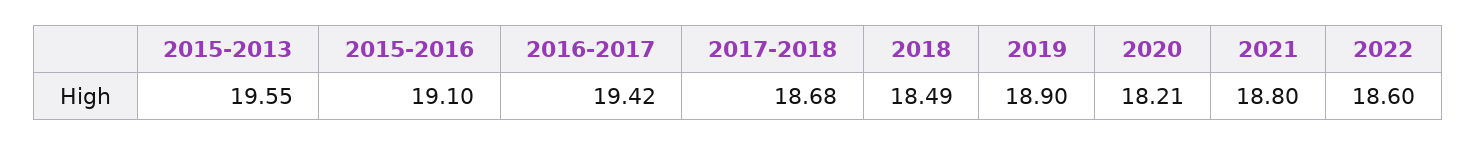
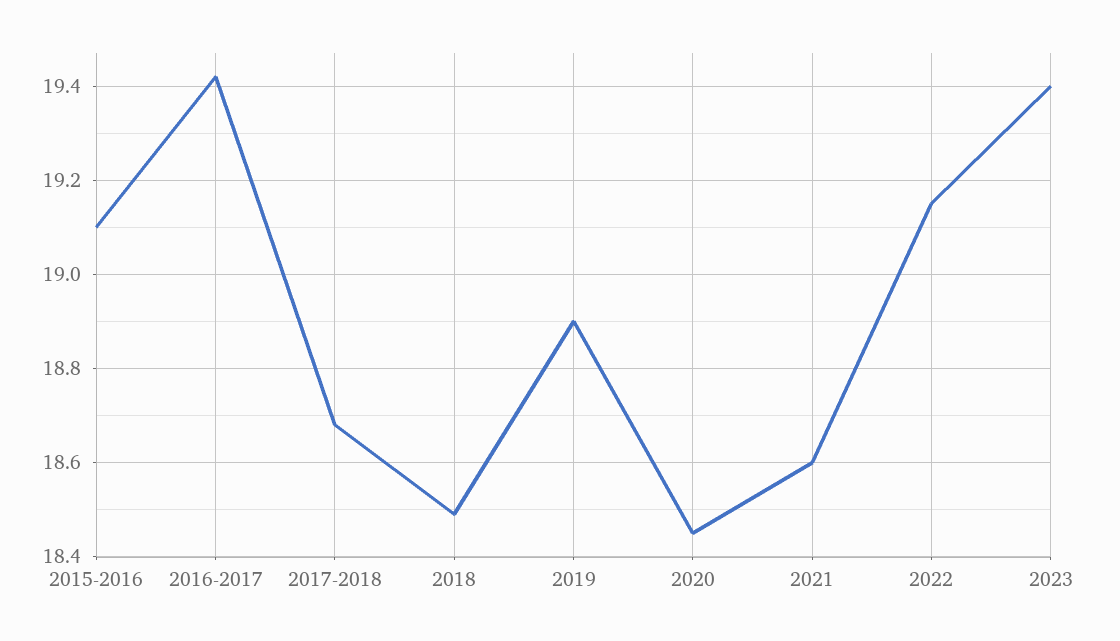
2015-2013: 19.55 -> none
2020: 18.21 -> 18.45
2021: 18.8 -> 18.6
2022: 18.6 -> 19.15
2023: none -> 19.4

